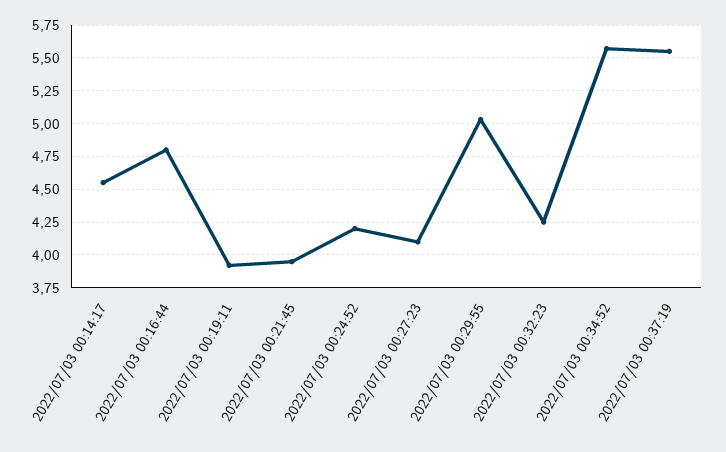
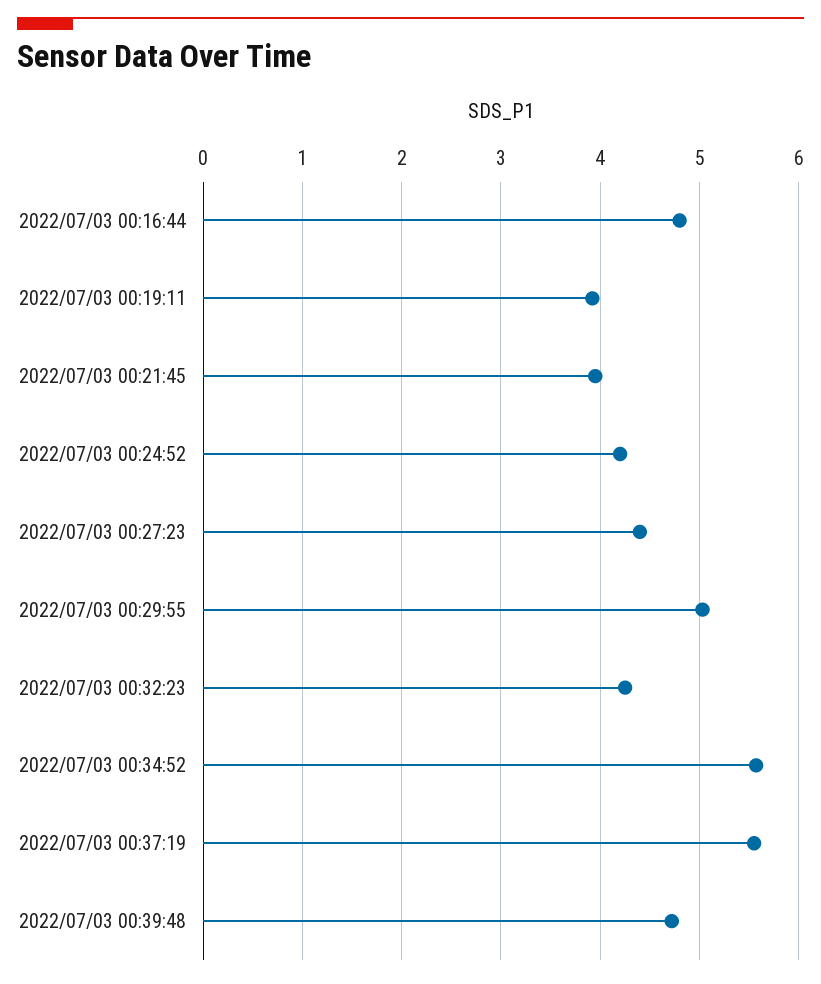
2022/07/03 00:14:17: 4.55 -> none
2022/07/03 00:27:23: 4.1 -> 4.4
2022/07/03 00:39:48: none -> 4.7

